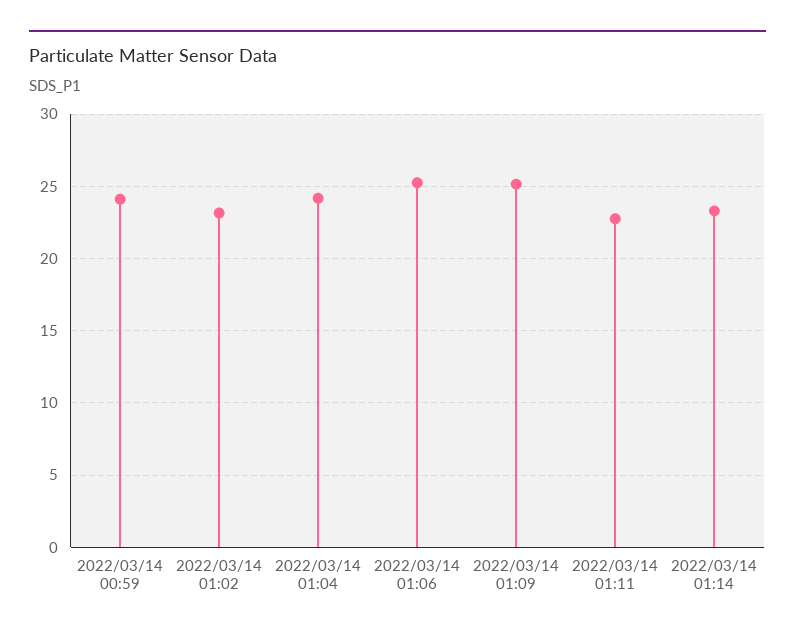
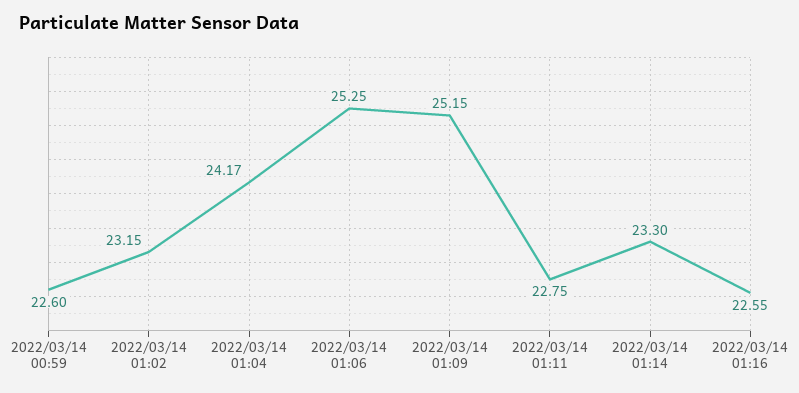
2022/03/14 00:59: 24 -> 22.6
2022/03/14 01:16: none -> 22.55

